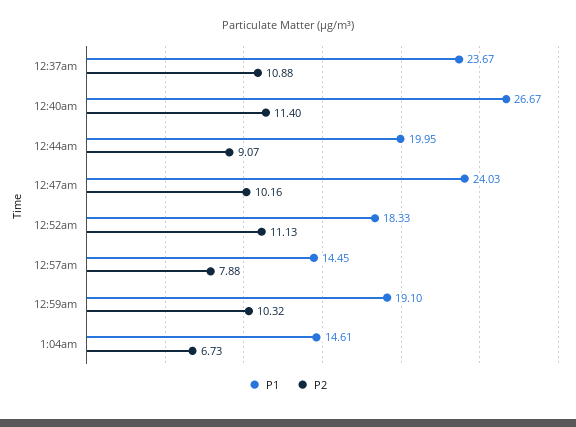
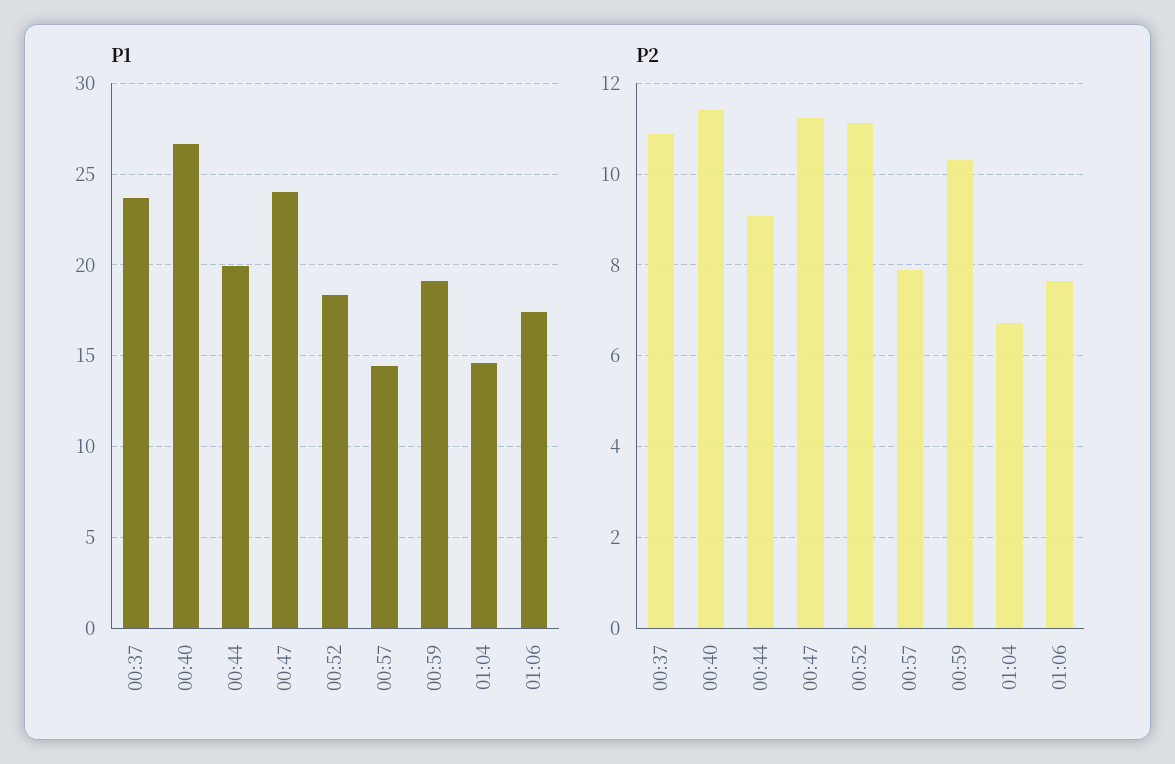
P2, 12:47am: 10.16 -> 11.2
P1, 01:06: none -> 17.5
P2, 01:06: none -> 7.6

